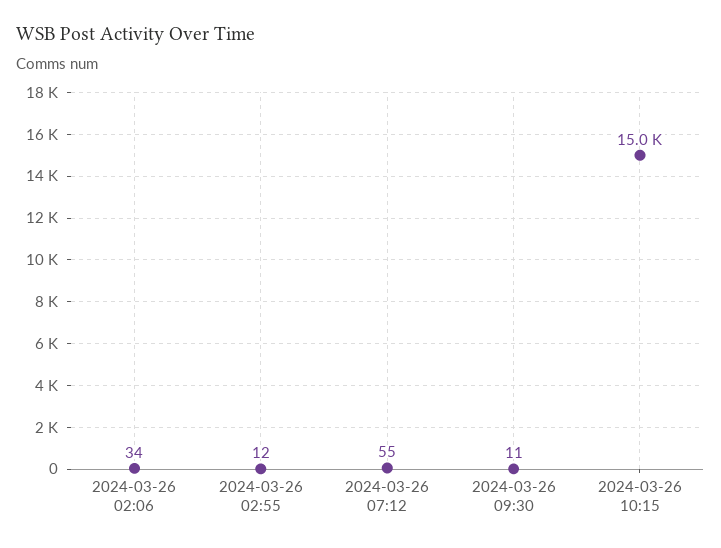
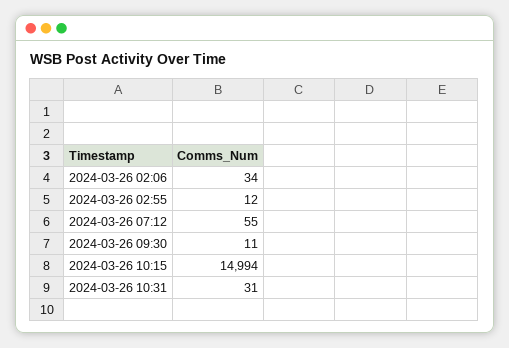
2024-03-26 10:31: none -> 31

